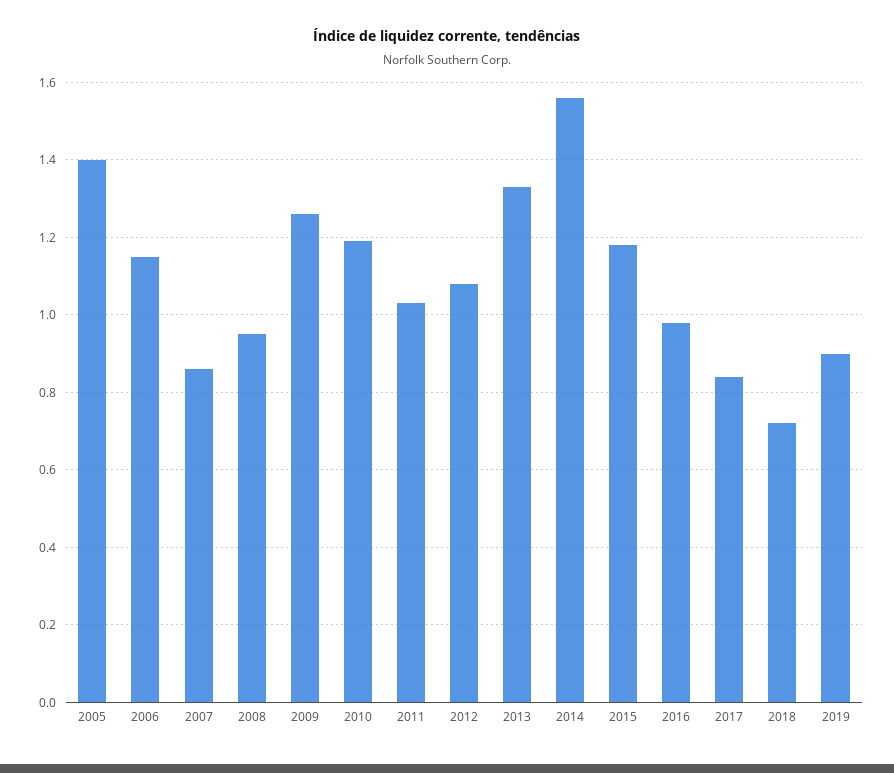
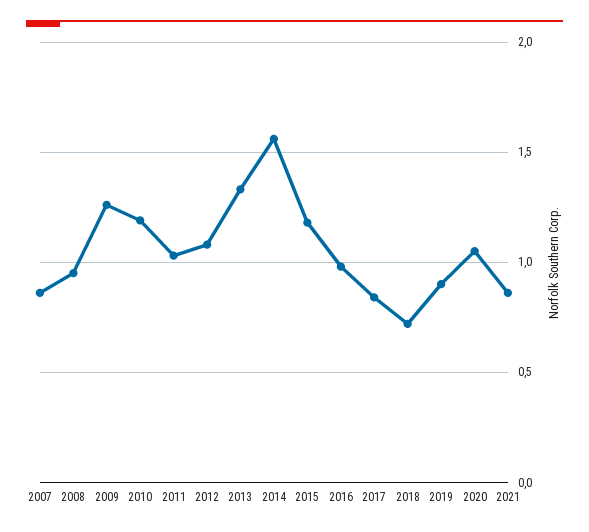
2005: 1.4 -> none
2006: 1.15 -> none
2020: none -> 1.05
2021: none -> 0.85

